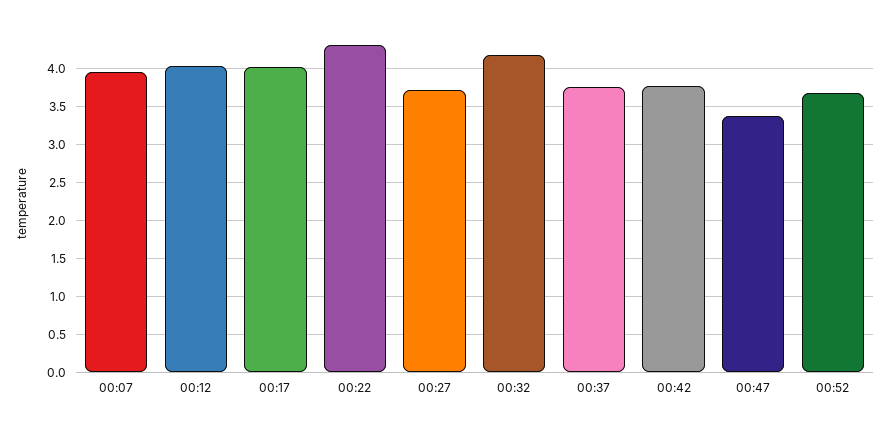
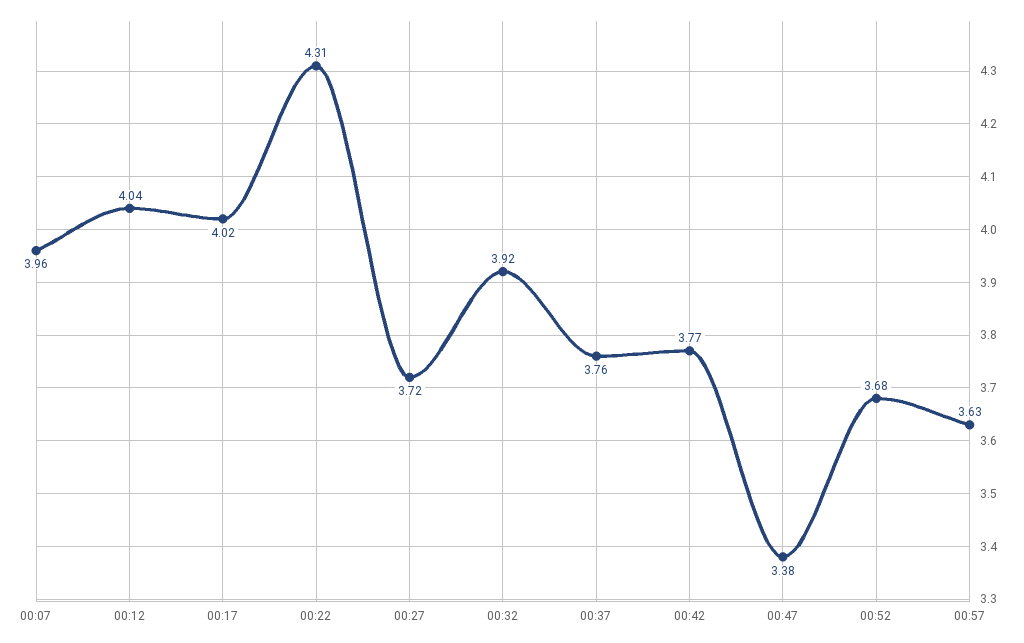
00:32: 4.2 -> 3.92
00:57: none -> 3.63

